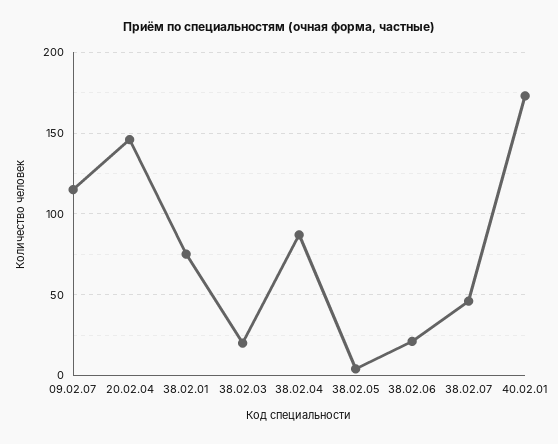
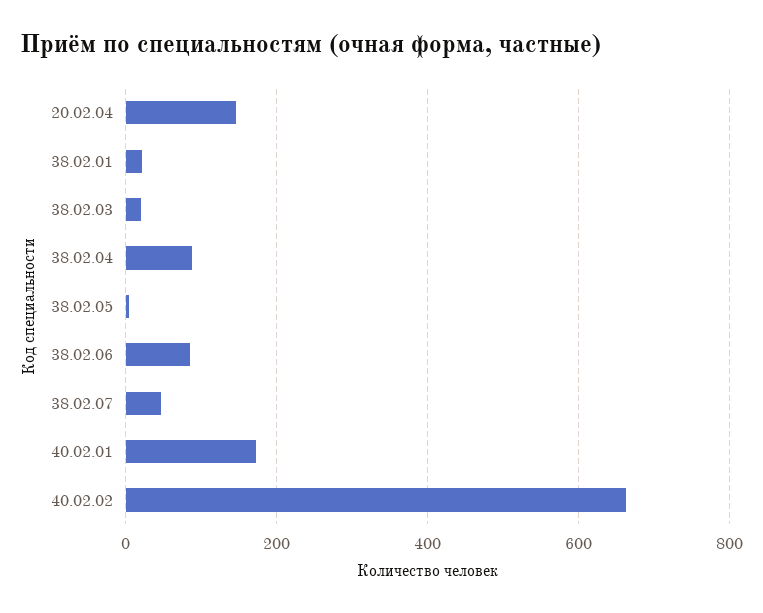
09.02.07: 115 -> none
38.02.01: 75 -> 20
38.02.06: 20 -> 80
40.02.02: none -> 660

